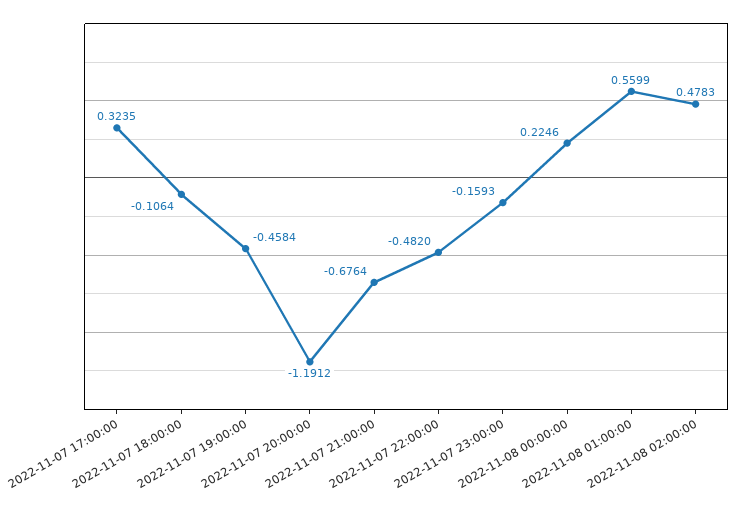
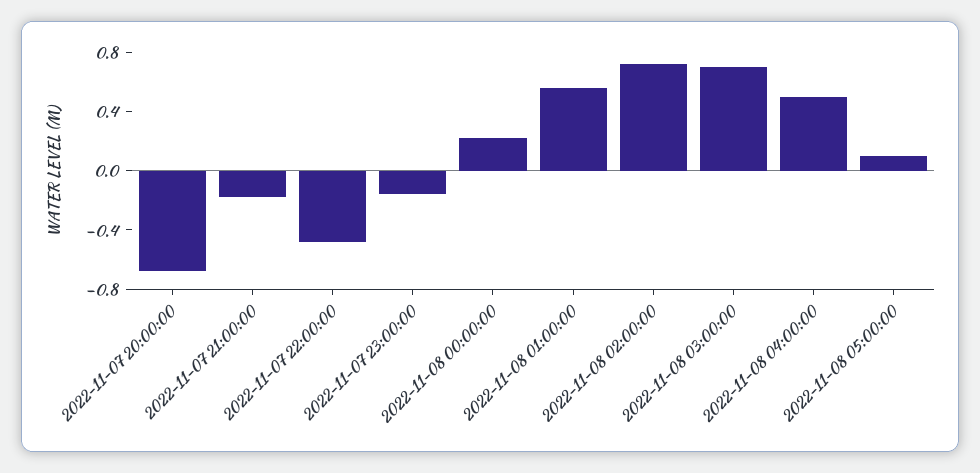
2022-11-07 17:00:00: 0.3235 -> none
2022-11-07 18:00:00: -0.1064 -> none
2022-11-07 19:00:00: -0.4584 -> none
2022-11-07 20:00:00: -1.1912 -> -0.7
2022-11-07 21:00:00: -0.6764 -> -0.2
2022-11-08 02:00:00: 0.4783 -> 0.7
2022-11-08 03:00:00: none -> 0.7
2022-11-08 04:00:00: none -> 0.5
2022-11-08 05:00:00: none -> 0.1

